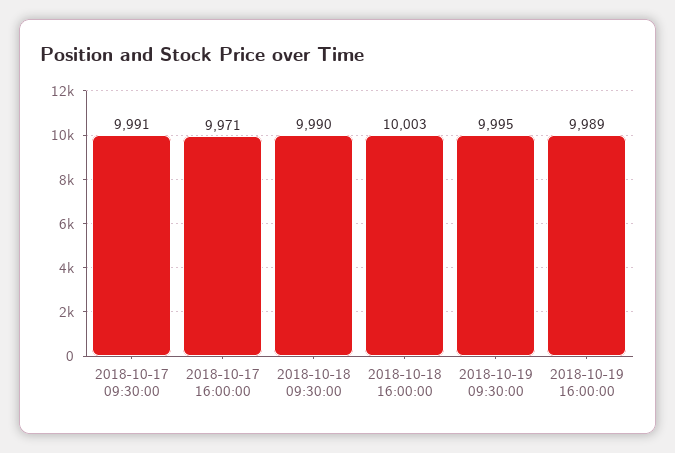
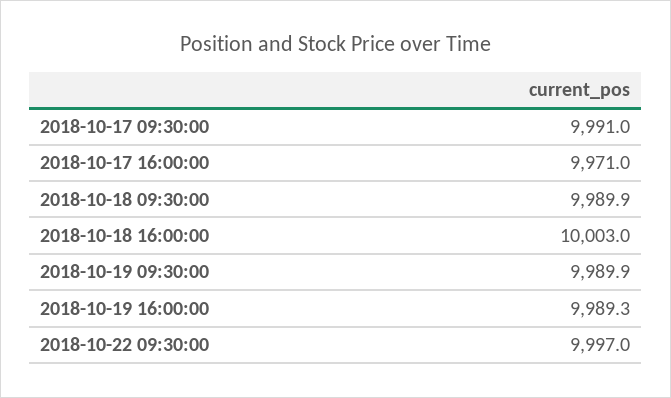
2018-10-19 09:30:00: 9995 -> 9989.9
2018-10-22 09:30:00: none -> 9997

